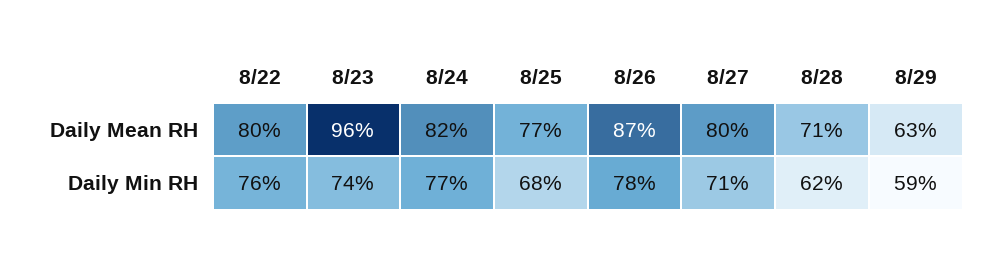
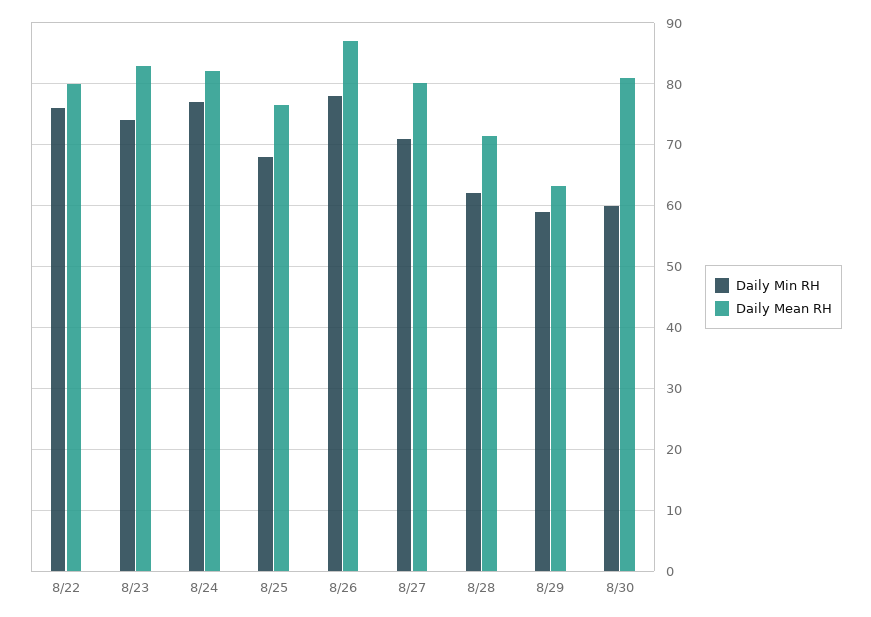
Daily Mean RH, 8/23: 96 -> 83
Daily Min RH, 8/30: none -> 60
Daily Mean RH, 8/30: none -> 81

